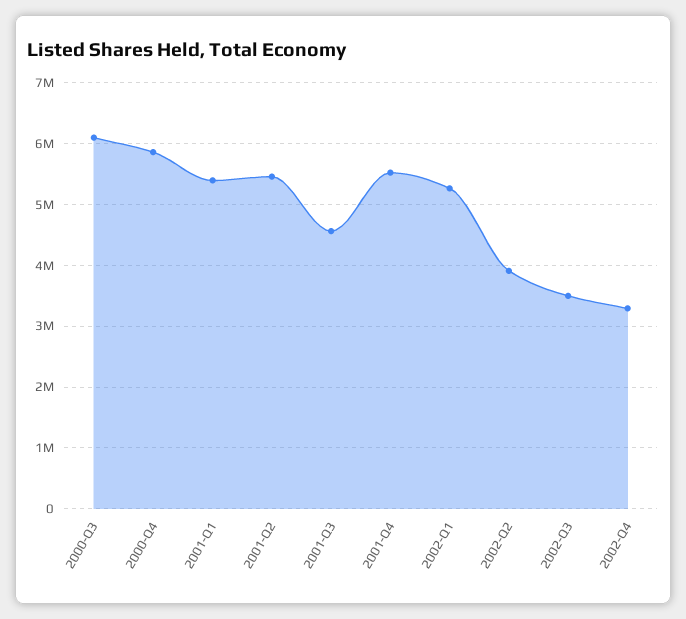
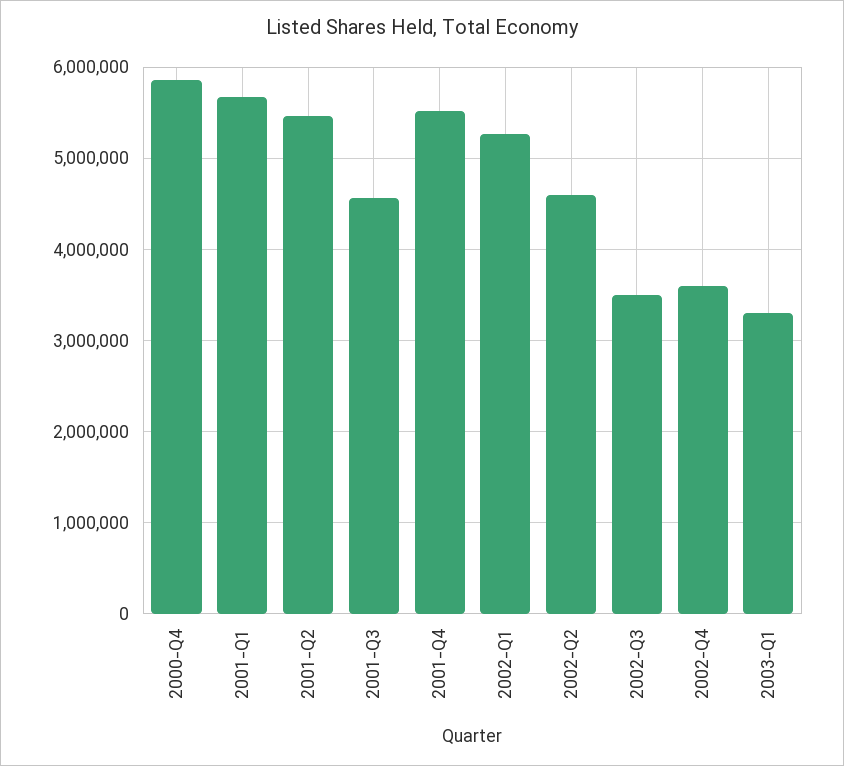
2000-Q3: 6100000 -> none
2001-Q1: 5400000 -> 5700000
2002-Q2: 3900000 -> 4600000
2002-Q4: 3300000 -> 3600000
2003-Q1: none -> 3300000

